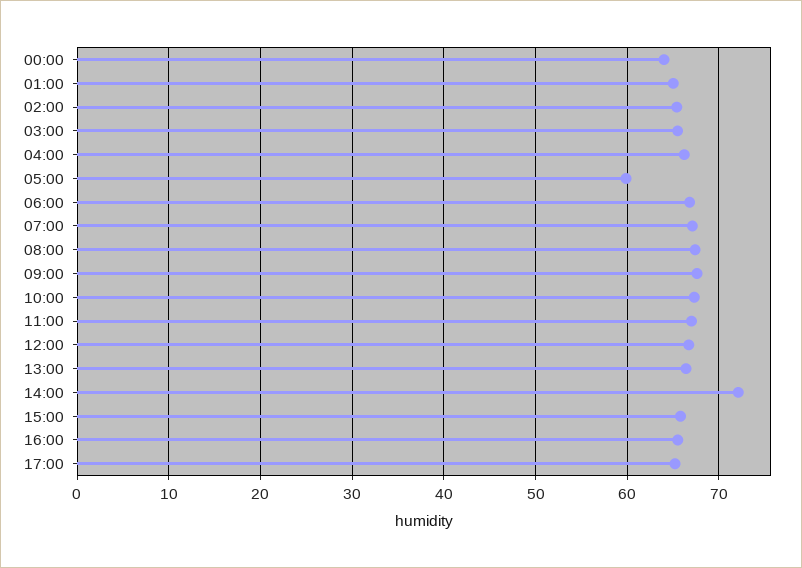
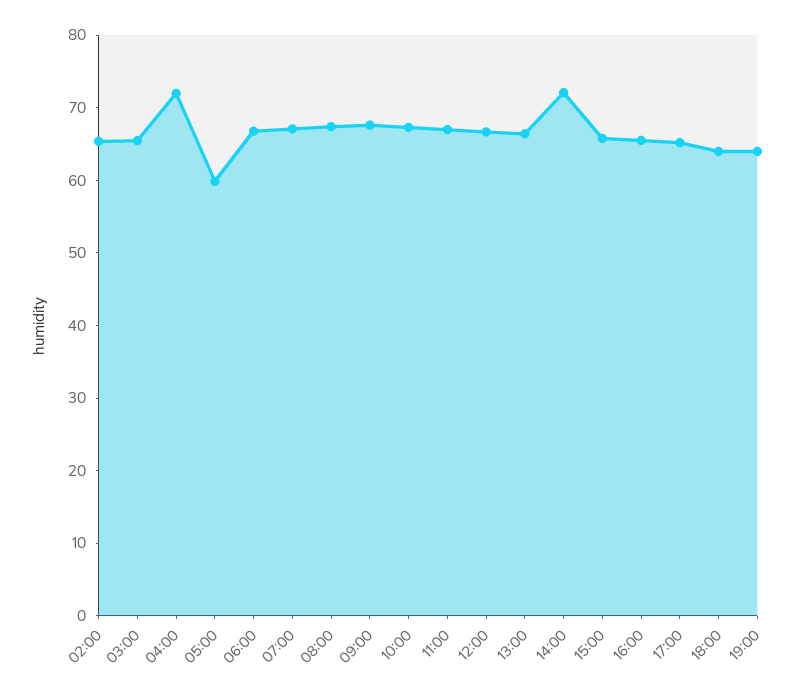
00:00: 64 -> none
01:00: 65 -> none
04:00: 66 -> 72
18:00: none -> 64
19:00: none -> 64

